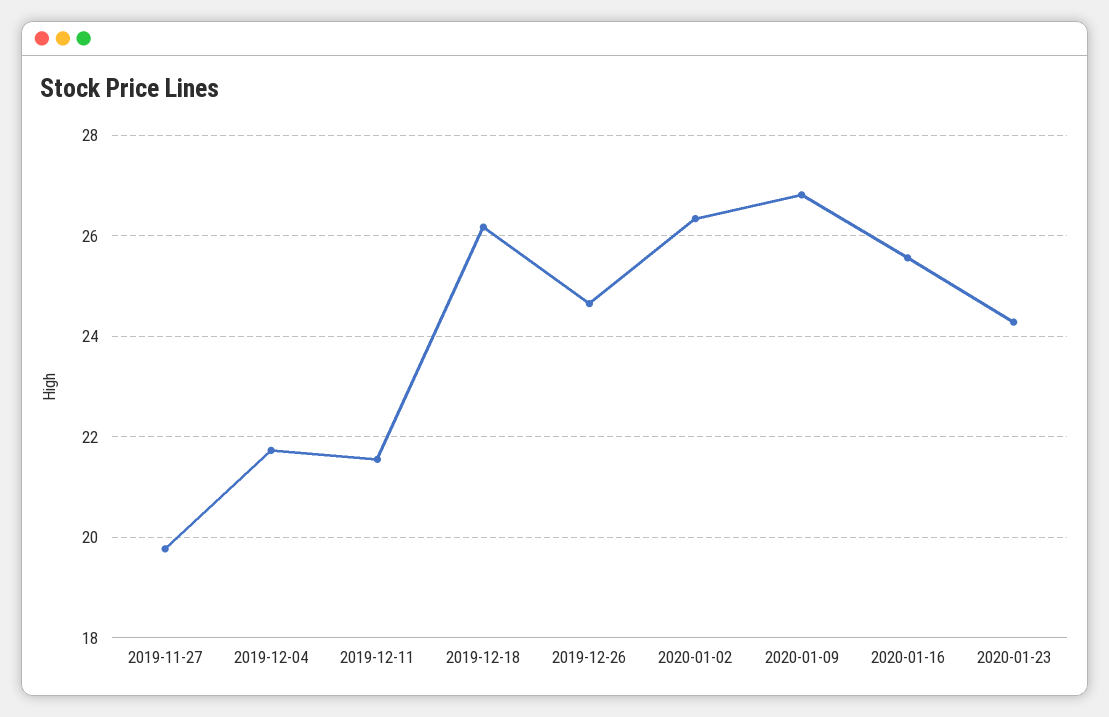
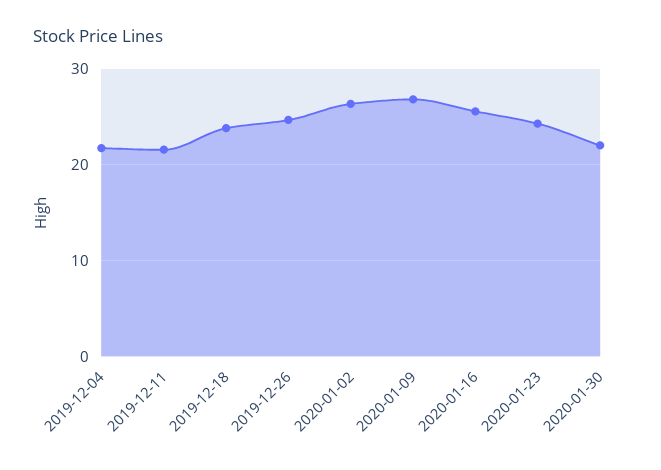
2019-11-27: 19.8 -> none
2019-12-18: 26.2 -> 24
2020-01-30: none -> 22

